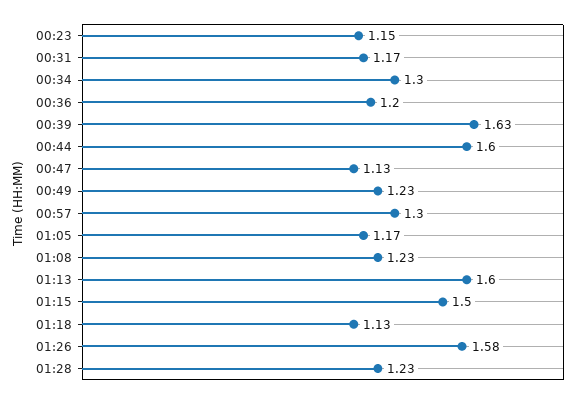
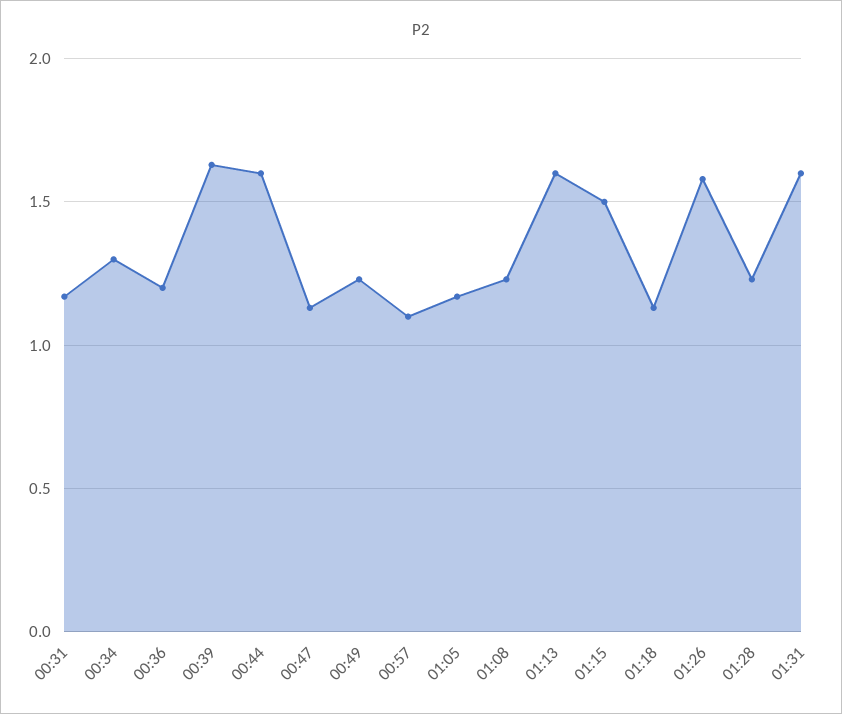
00:23: 1.15 -> none
00:57: 1.3 -> 1.1
01:31: none -> 1.6

